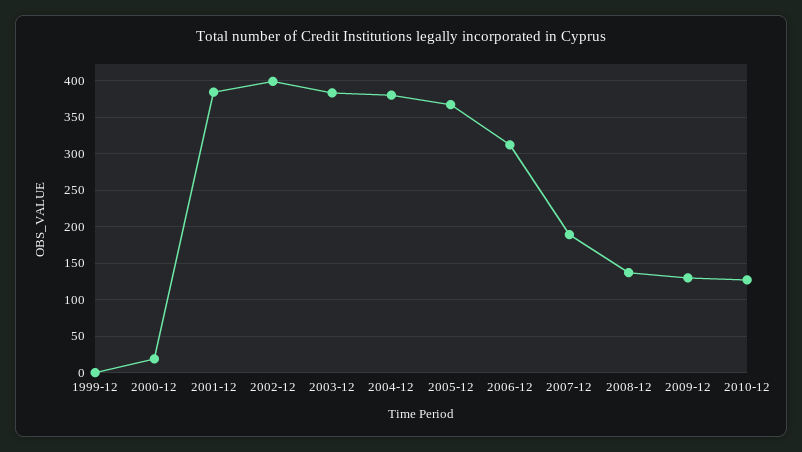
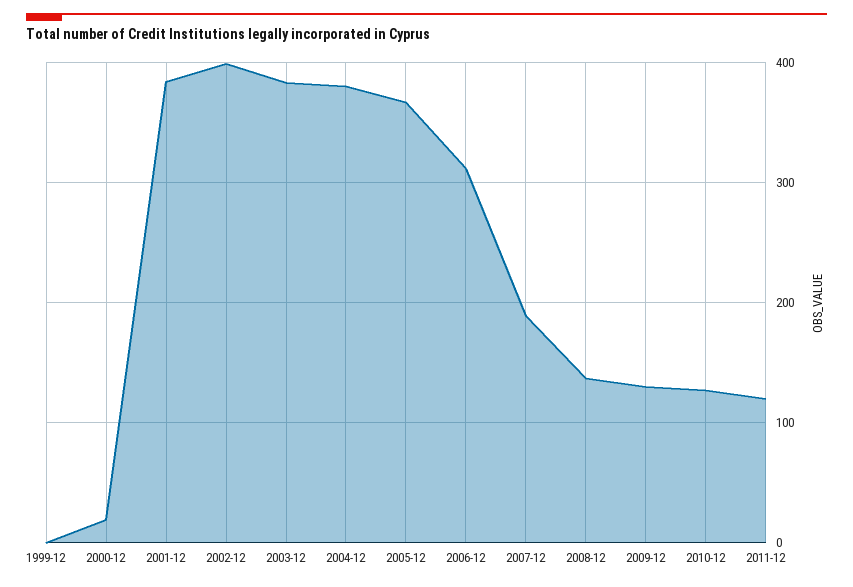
2011-12: none -> 120

